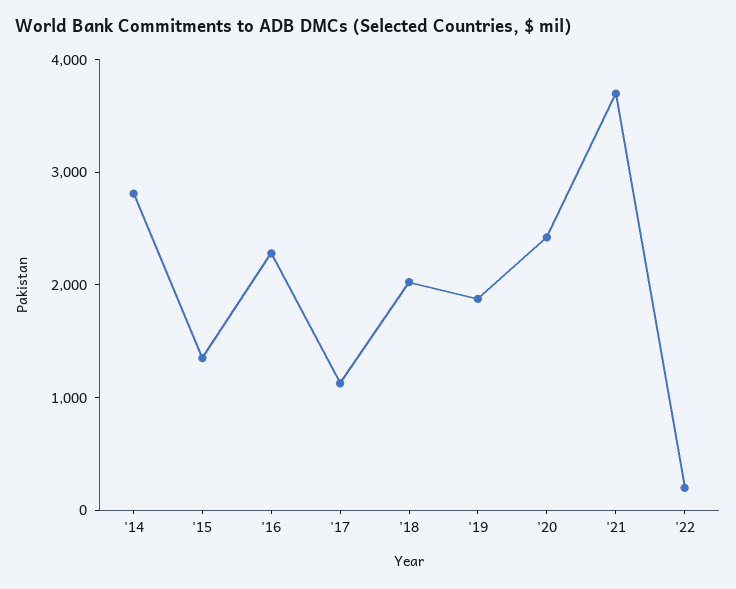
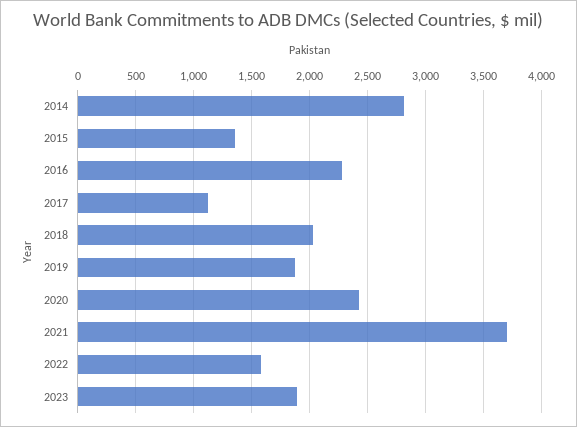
'22: 200 -> 1600
2023: none -> 1900

